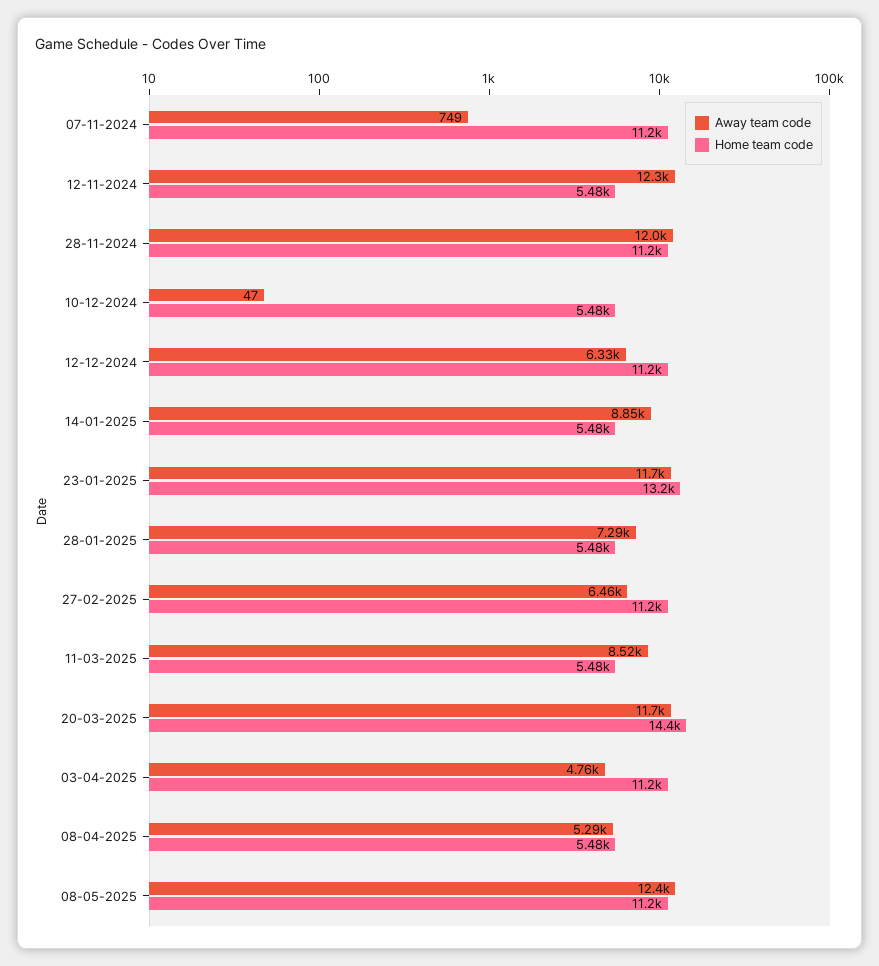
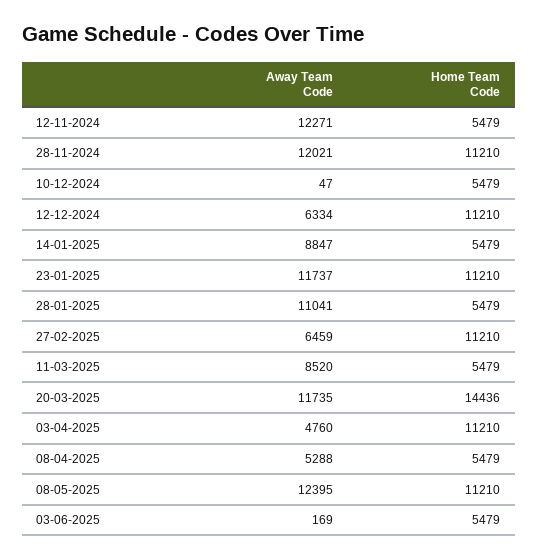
Away team code, 07-11-2024: 749 -> none
Home team code, 07-11-2024: 11200 -> none
Home team code, 23-01-2025: 13200 -> 11210
Away team code, 28-01-2025: 7290 -> 11041
Away team code, 03-06-2025: none -> 169
Home team code, 03-06-2025: none -> 5479

